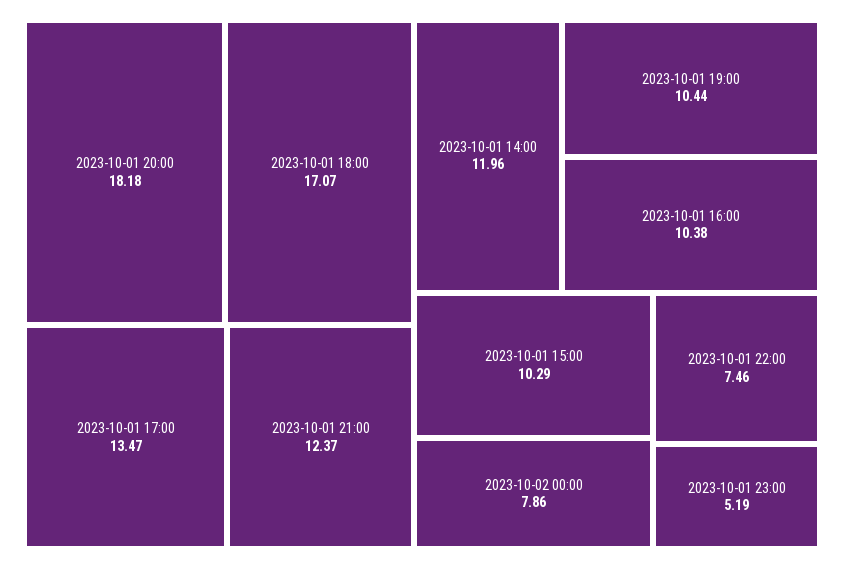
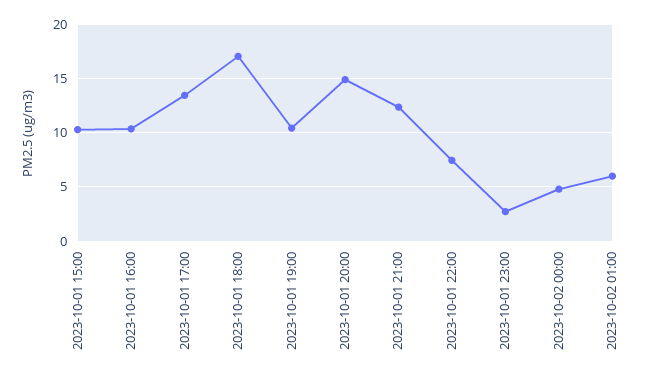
2023-10-01 20:00: 18.18 -> 15
2023-10-01 14:00: 11.96 -> none
2023-10-02 00:00: 7.86 -> 5
2023-10-01 23:00: 5.19 -> 3
2023-10-02 01:00: none -> 6

